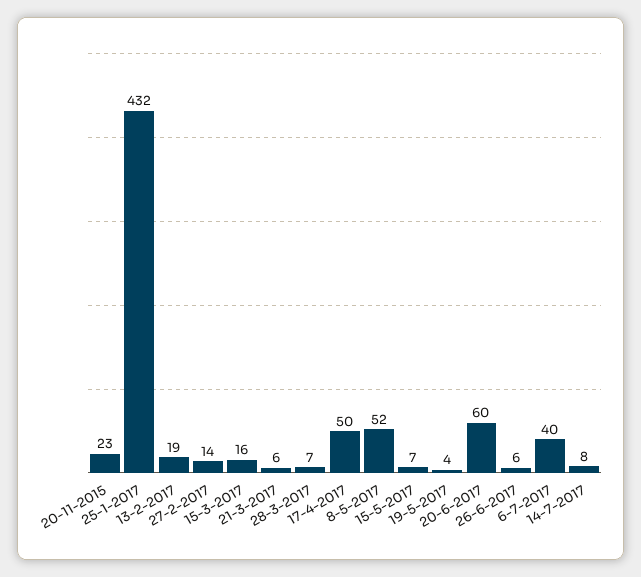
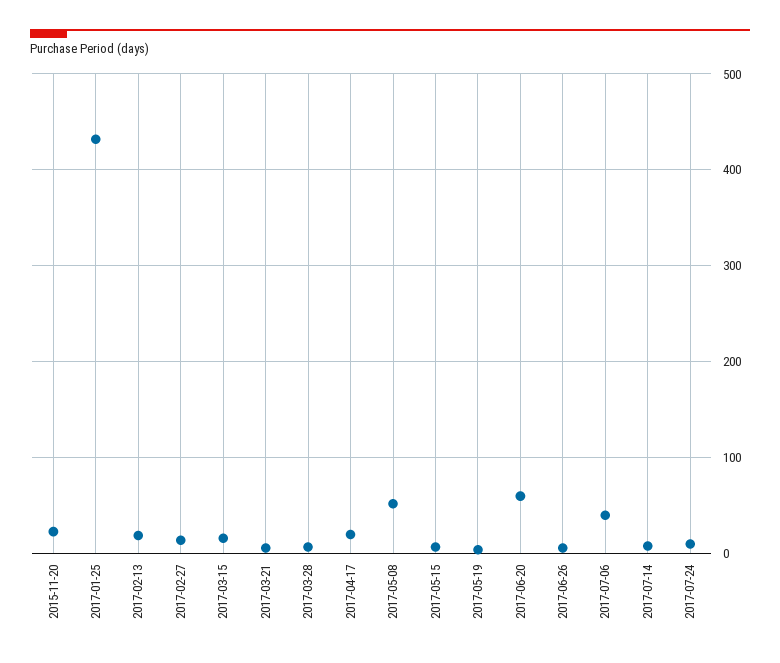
17-4-2017: 50 -> 20
2017-07-24: none -> 10

